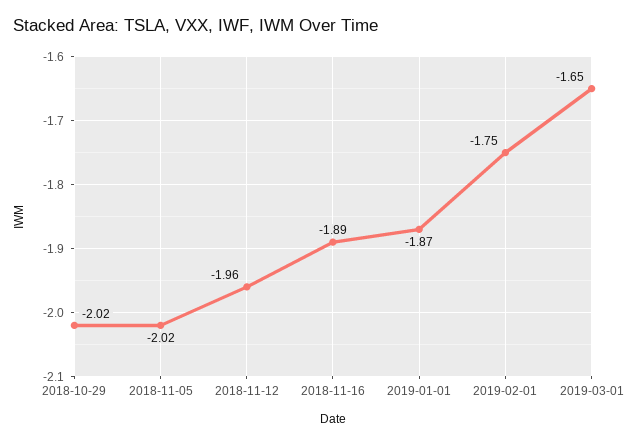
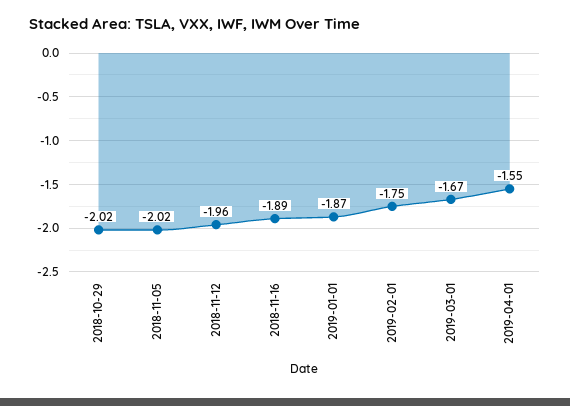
2019-03-01: -1.65 -> -1.67
2019-04-01: none -> -1.55

